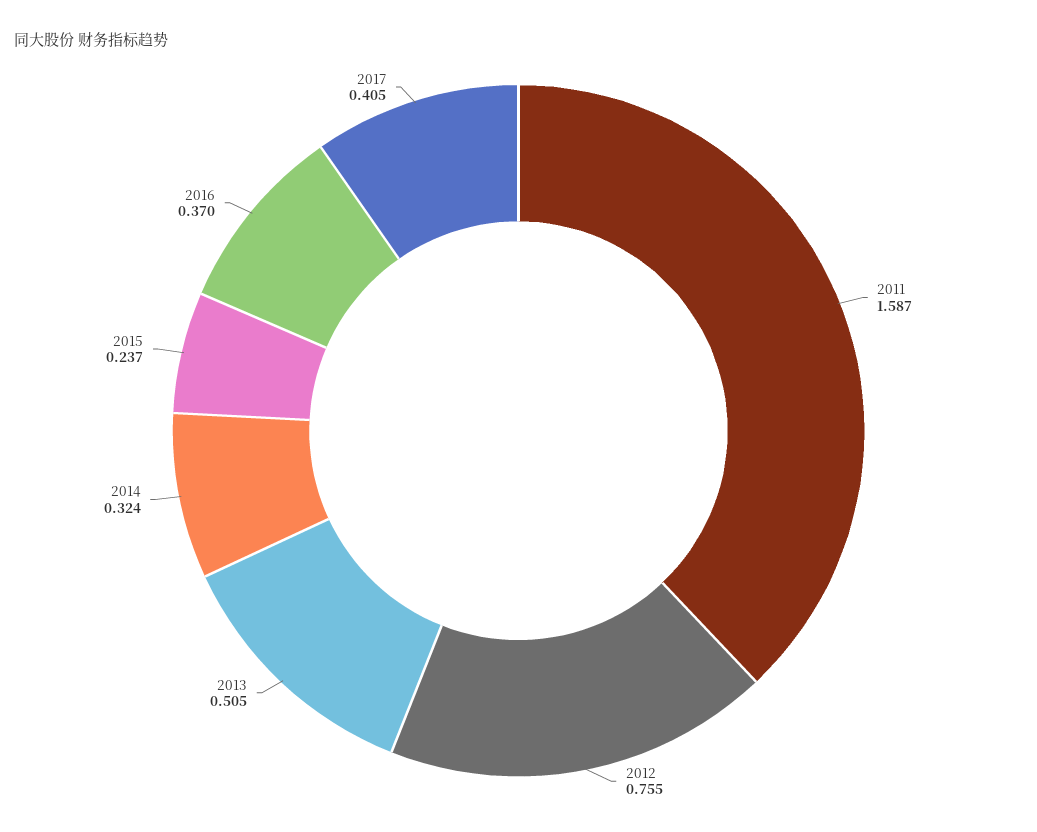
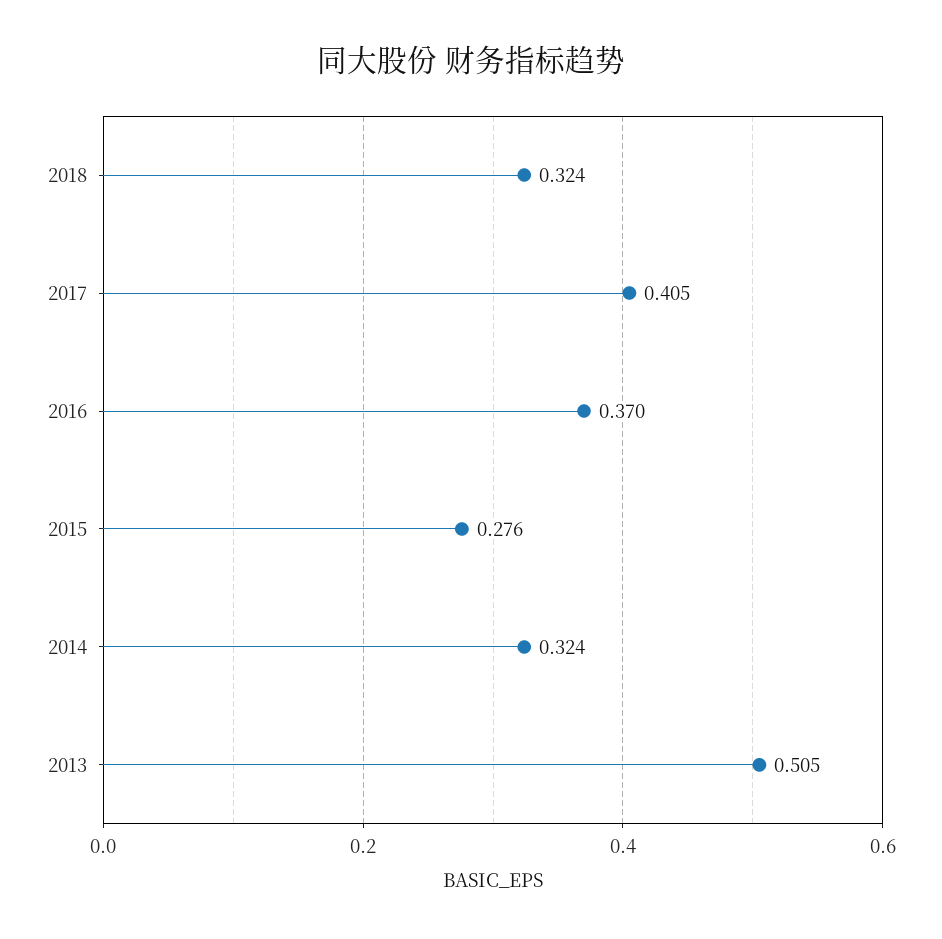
2011: 1.587 -> none
2012: 0.755 -> none
2015: 0.237 -> 0.276
2018: none -> 0.324

